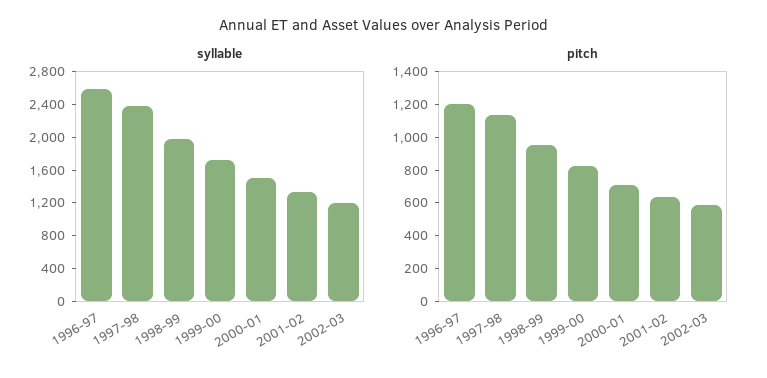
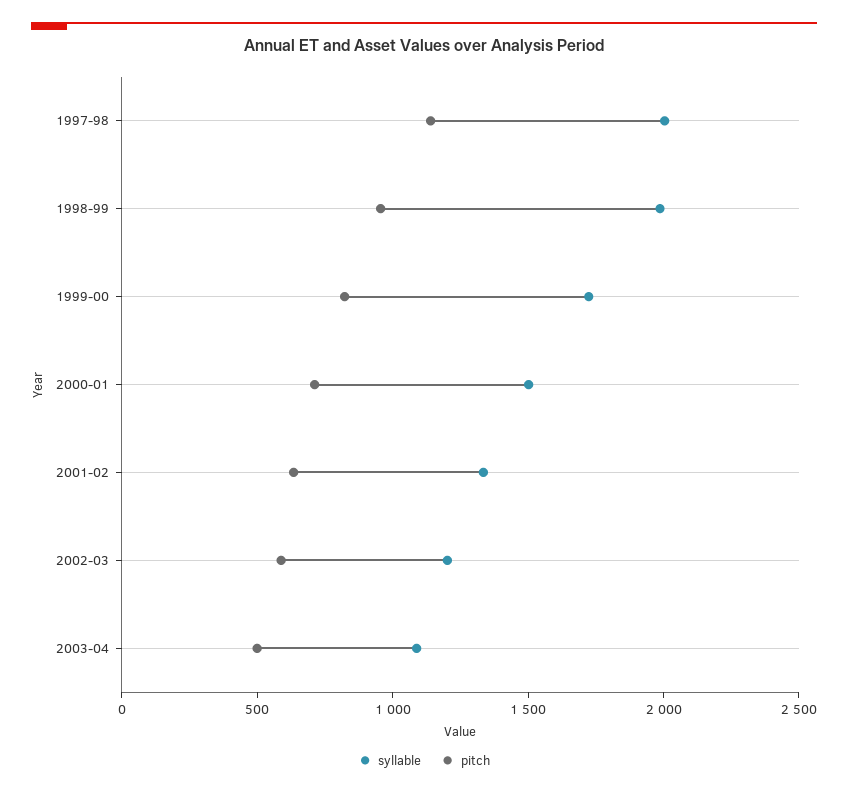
syllable, 1996-97: 2600 -> none
syllable, 1997-98: 2400 -> 2000
pitch, 1996-97: 1200 -> none
syllable, 2003-04: none -> 1100
pitch, 2003-04: none -> 500

